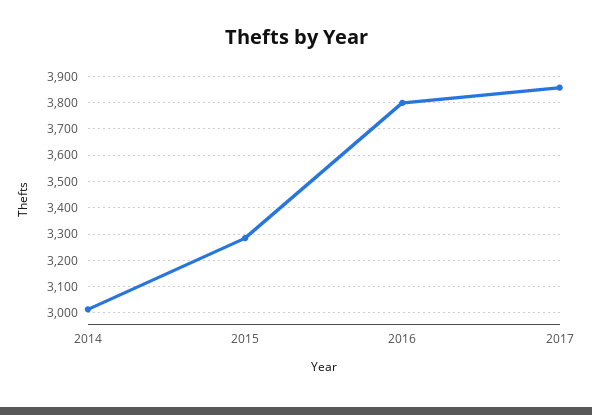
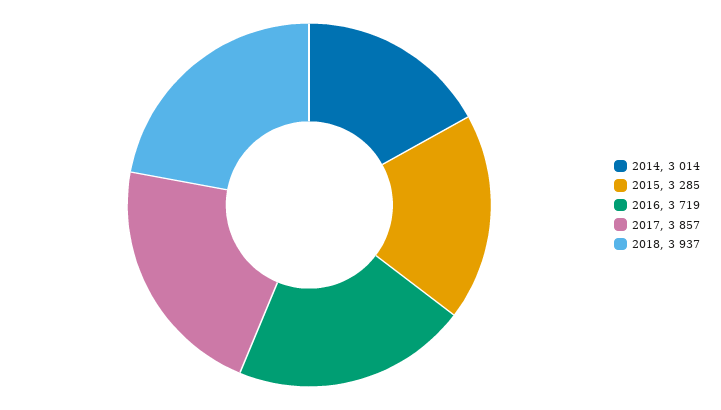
2016: 3800 -> 3719
2018: none -> 3937

